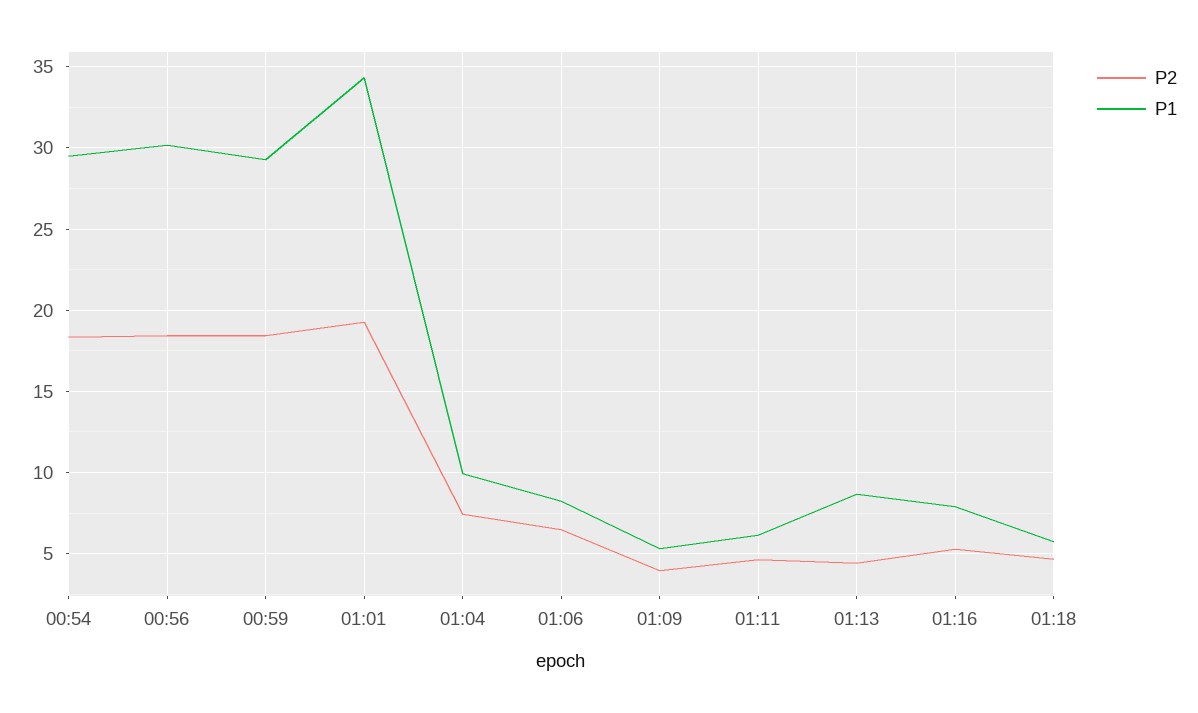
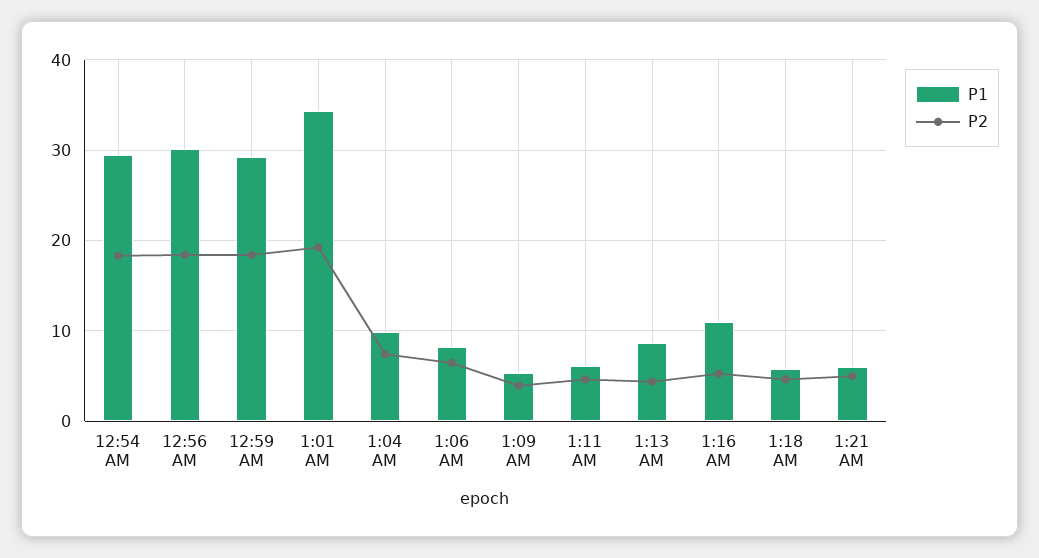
P1, 01:16: 8 -> 11
P1, 1:21 AM: none -> 6
P2, 1:21 AM: none -> 5

